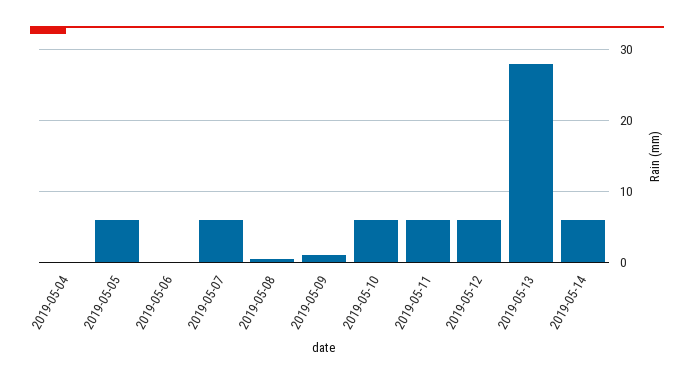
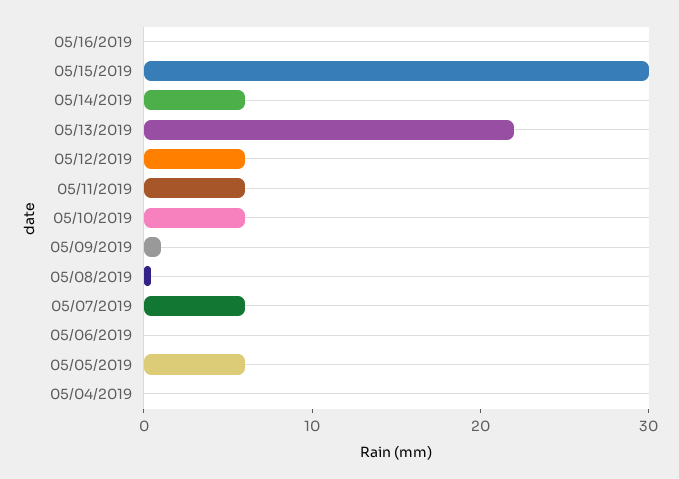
2019-05-13: 28 -> 22
05/16/2019: none -> 0
05/15/2019: none -> 30

